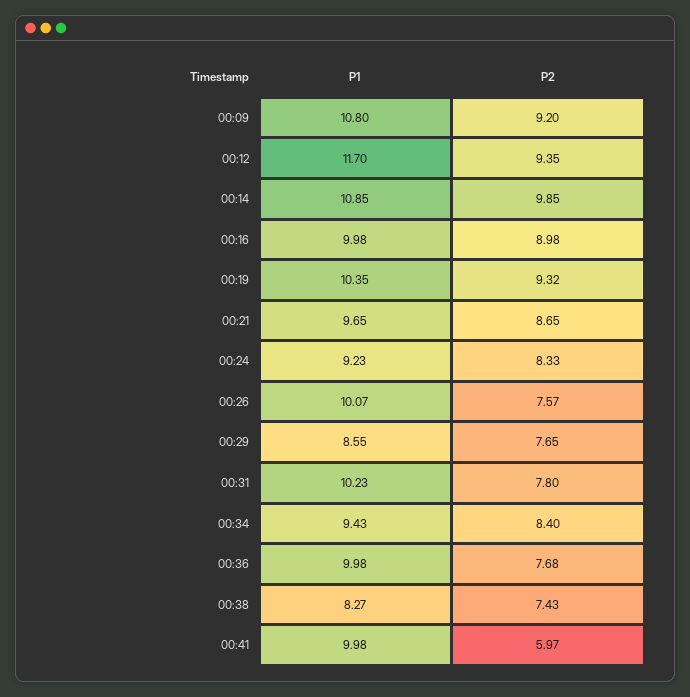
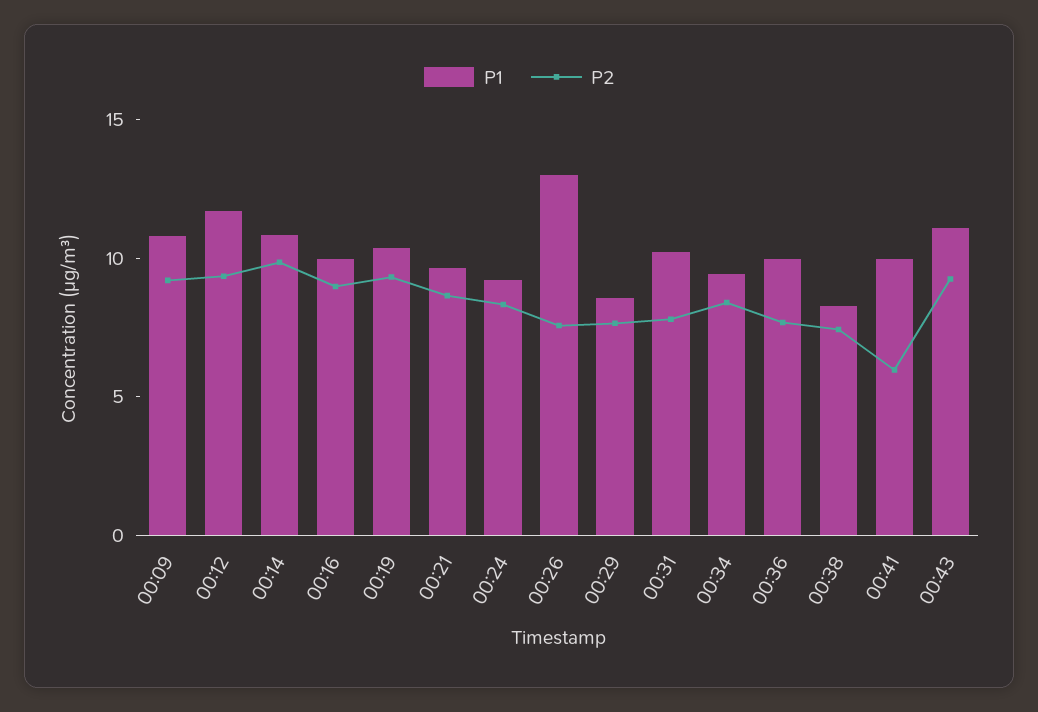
P1, 00:26: 10.07 -> 13
P1, 00:43: none -> 11
P2, 00:43: none -> 9

